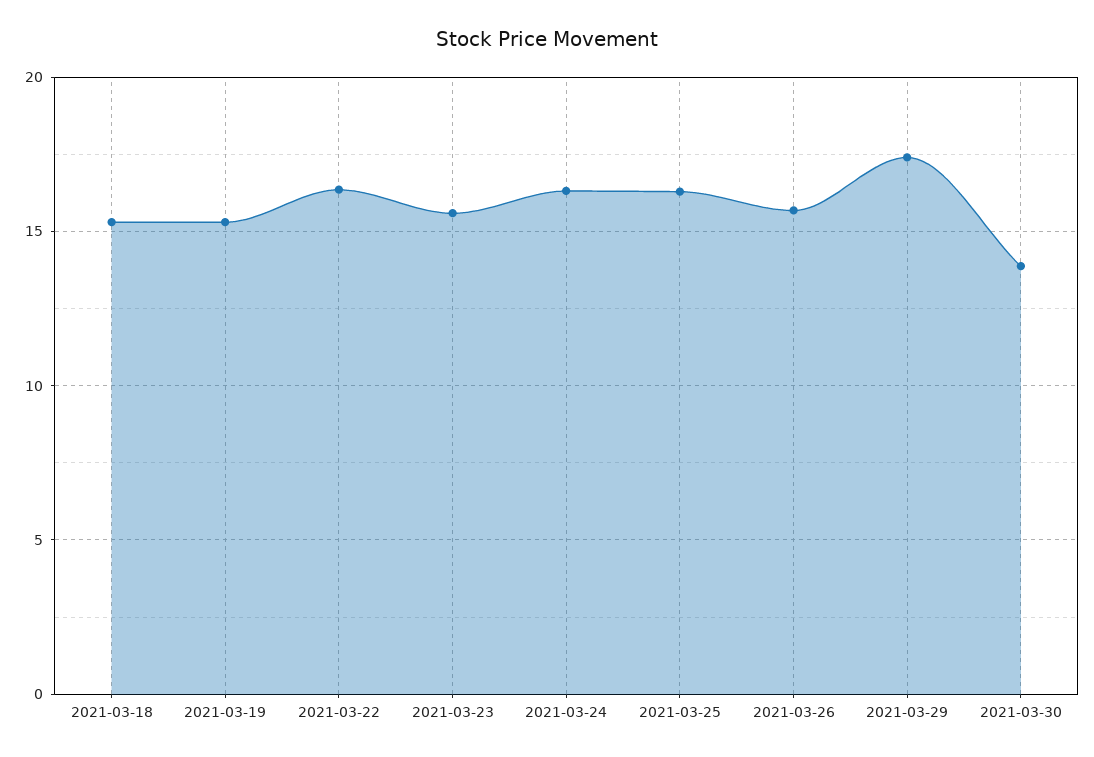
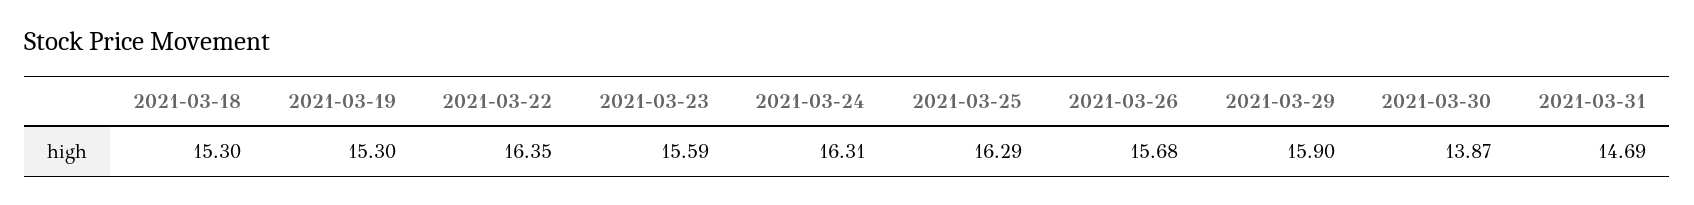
2021-03-29: 17.5 -> 15.9
2021-03-31: none -> 14.69

